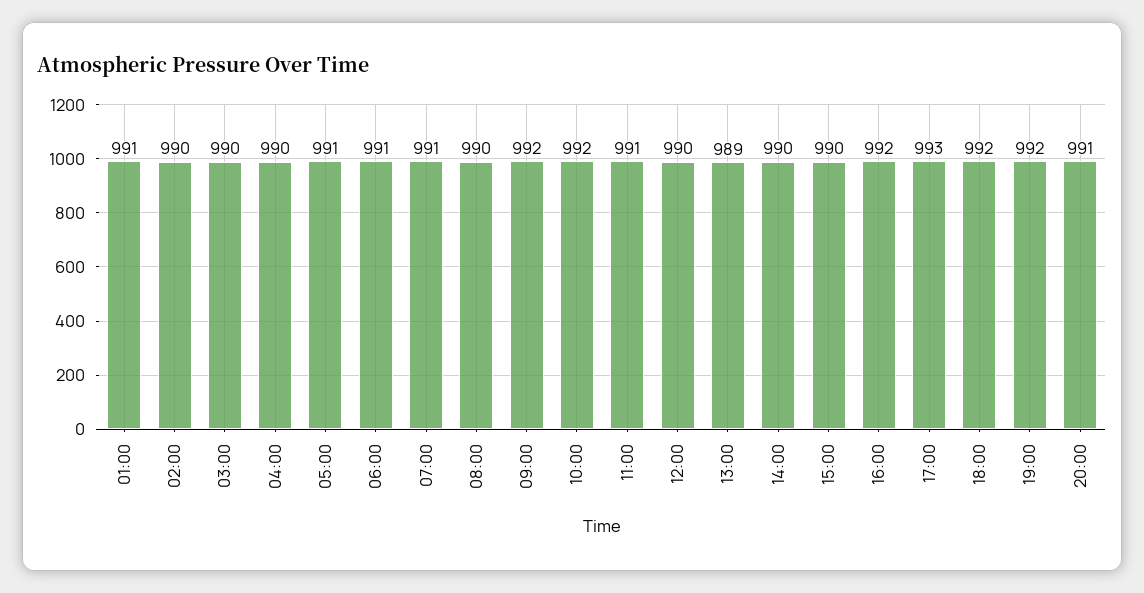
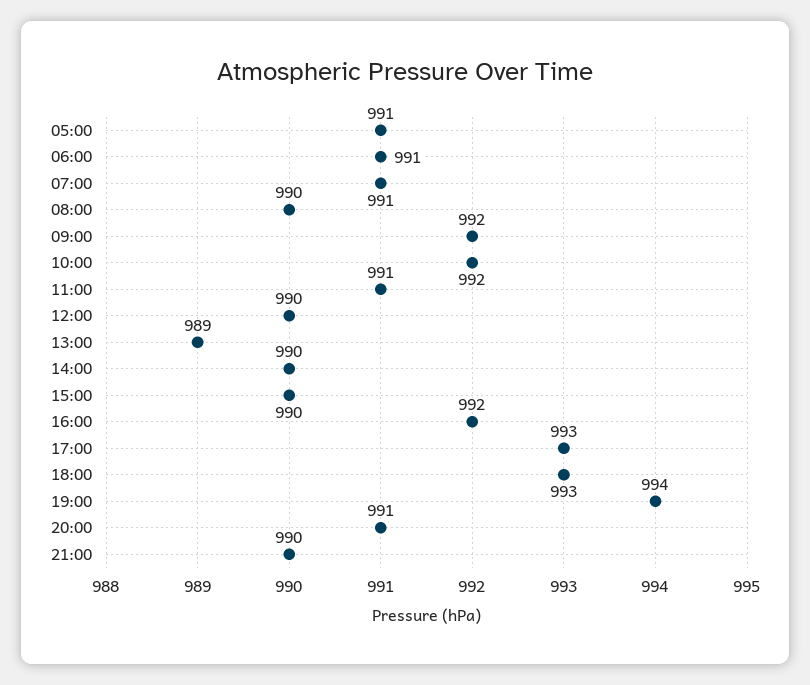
01:00: 991 -> none
02:00: 990 -> none
03:00: 990 -> none
04:00: 990 -> none
18:00: 992 -> 993
19:00: 992 -> 994
21:00: none -> 990

